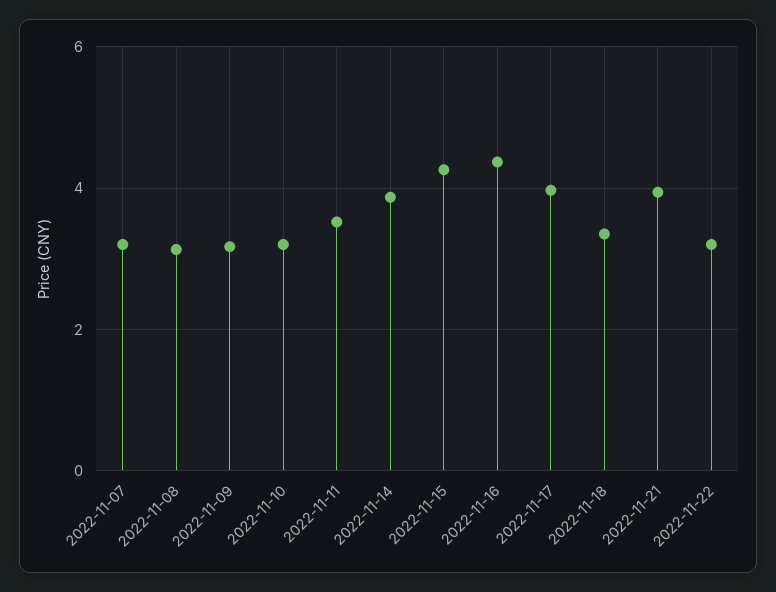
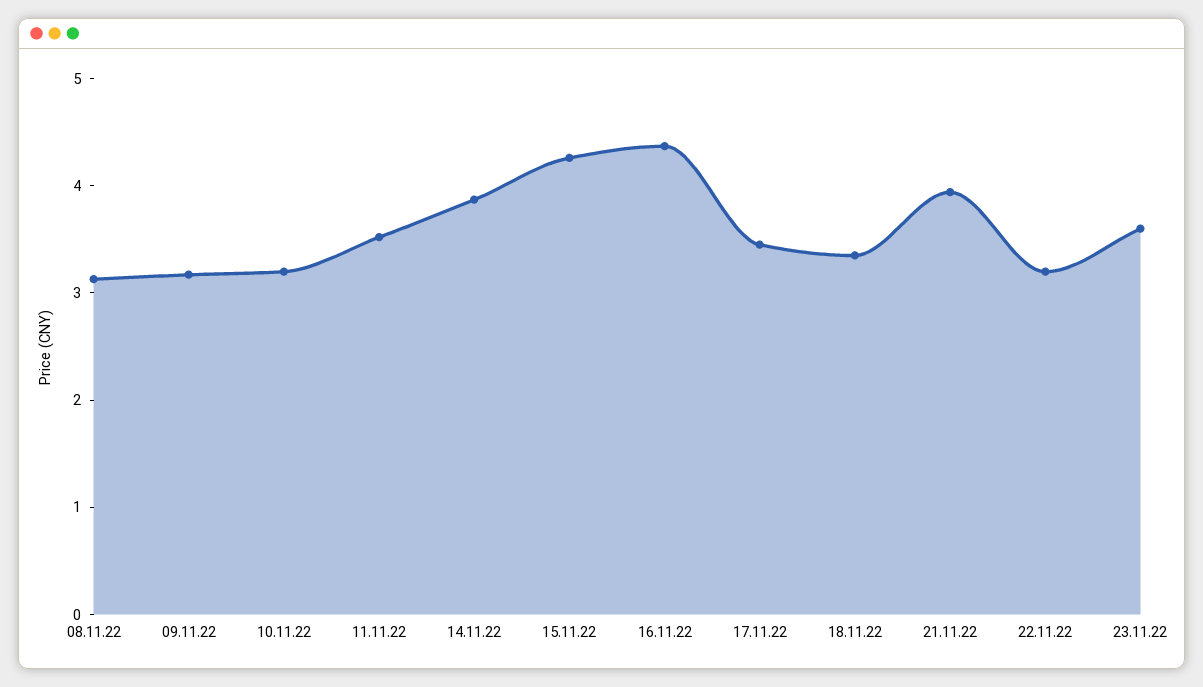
2022-11-07: 3.2 -> none
2022-11-17: 4 -> 3.4
23.11.22: none -> 3.6

